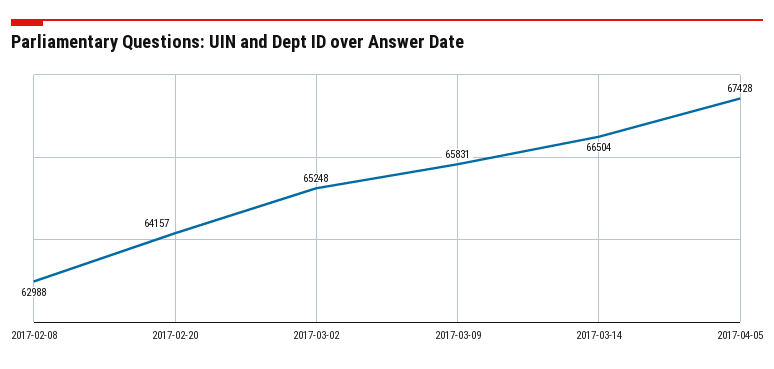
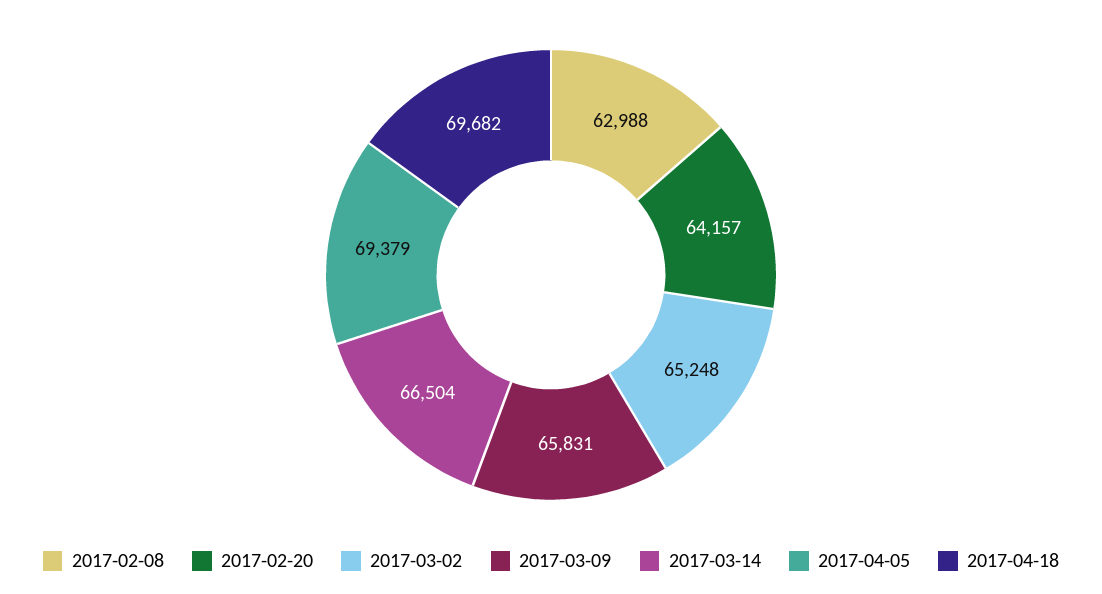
2017-04-05: 67428 -> 69379
2017-04-18: none -> 69682

